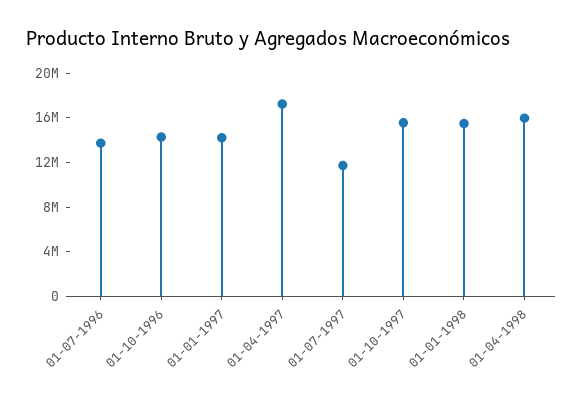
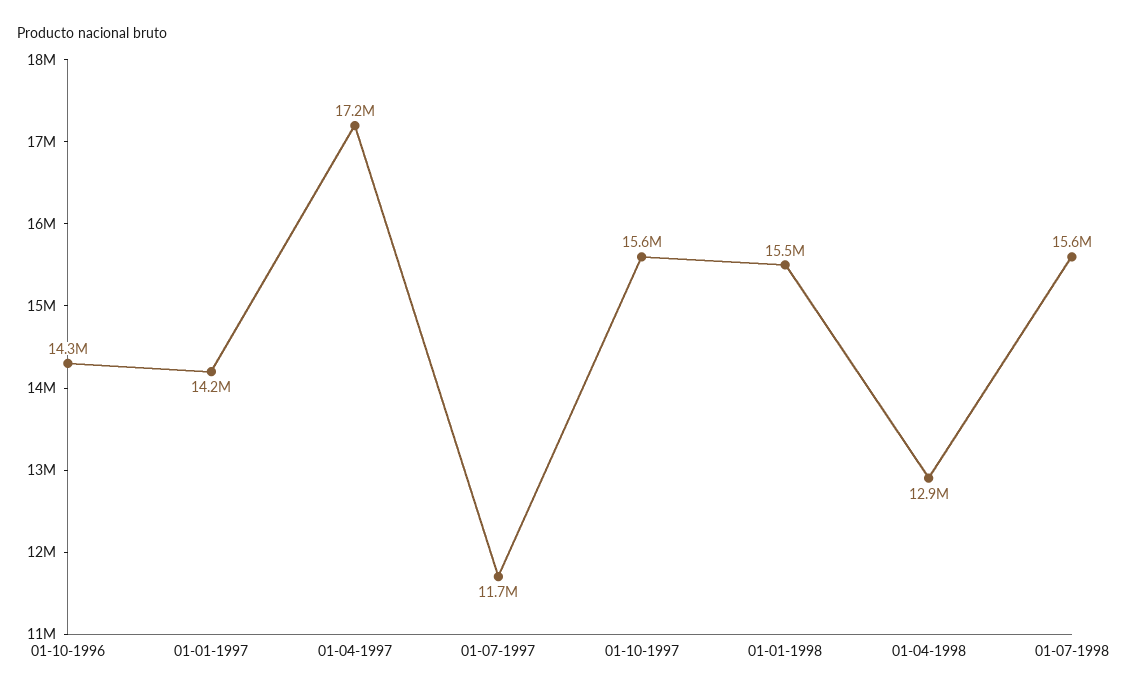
01-07-1996: 14000000 -> none
01-04-1998: 16000000 -> 12900000
01-07-1998: none -> 15600000

